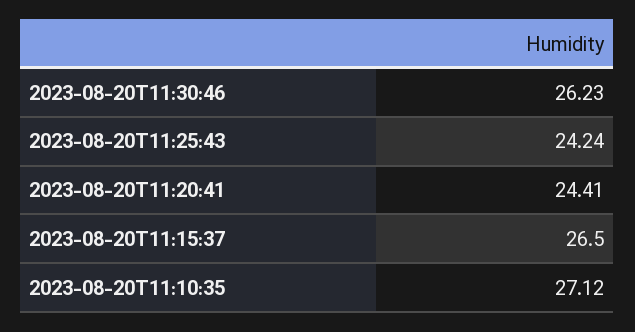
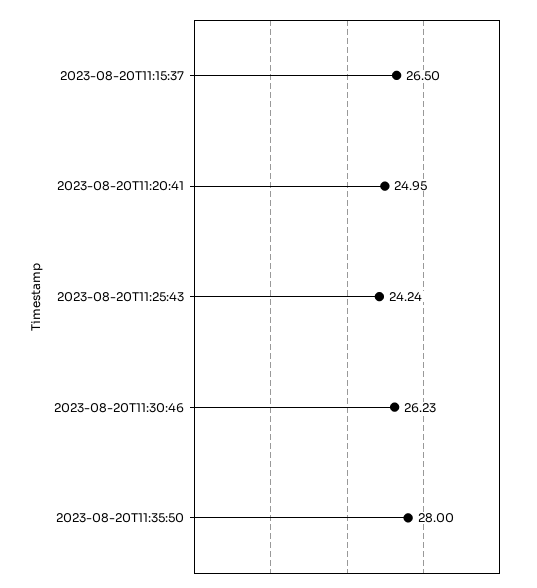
2023-08-20T11:20:41: 24.41 -> 24.95
2023-08-20T11:10:35: 27.12 -> none
2023-08-20T11:35:50: none -> 28

